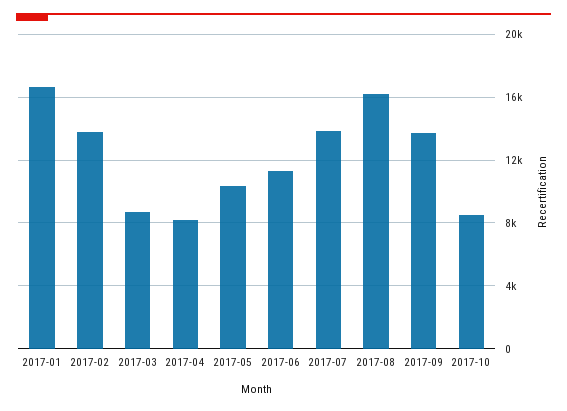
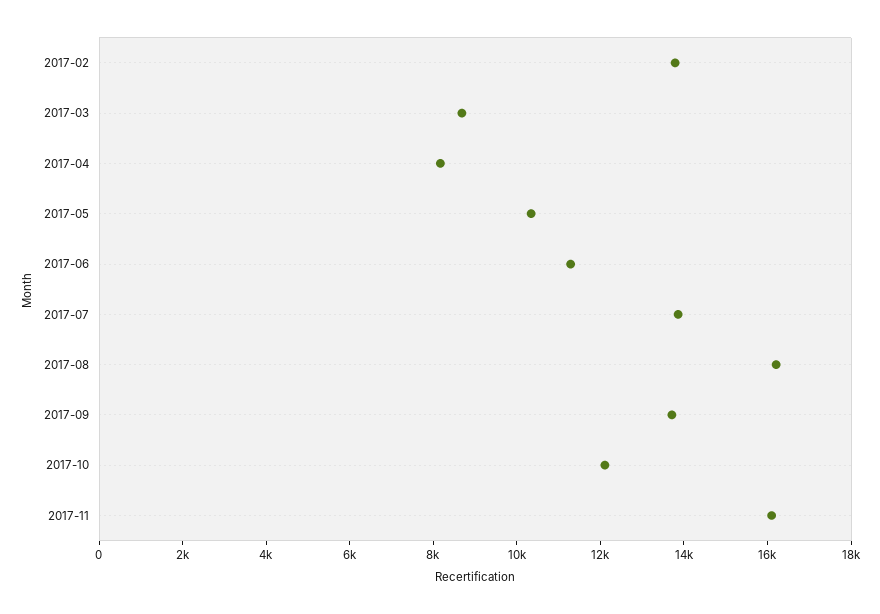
2017-01: 16500 -> none
2017-10: 8500 -> 12000
2017-11: none -> 16000

